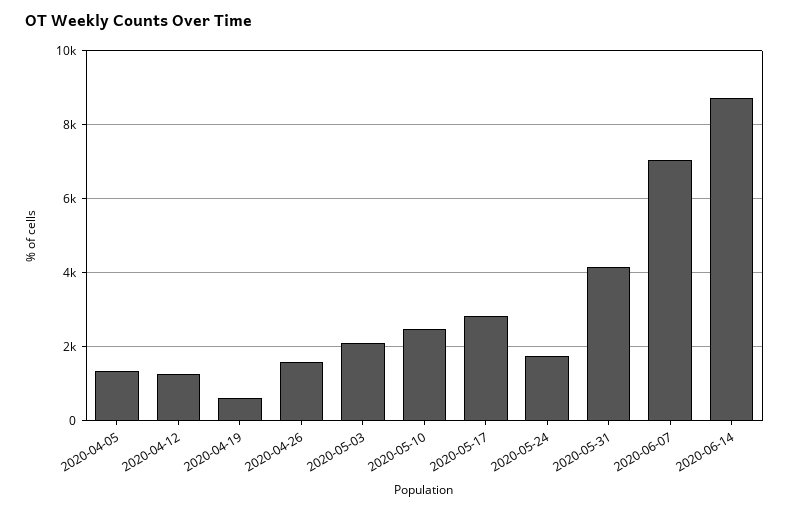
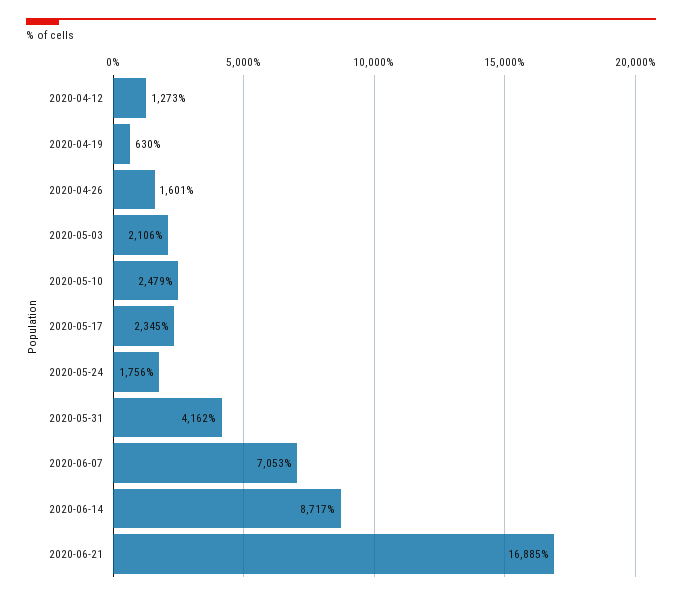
2020-04-05: 1400 -> none
2020-05-17: 2800 -> 2345
2020-06-21: none -> 16885

